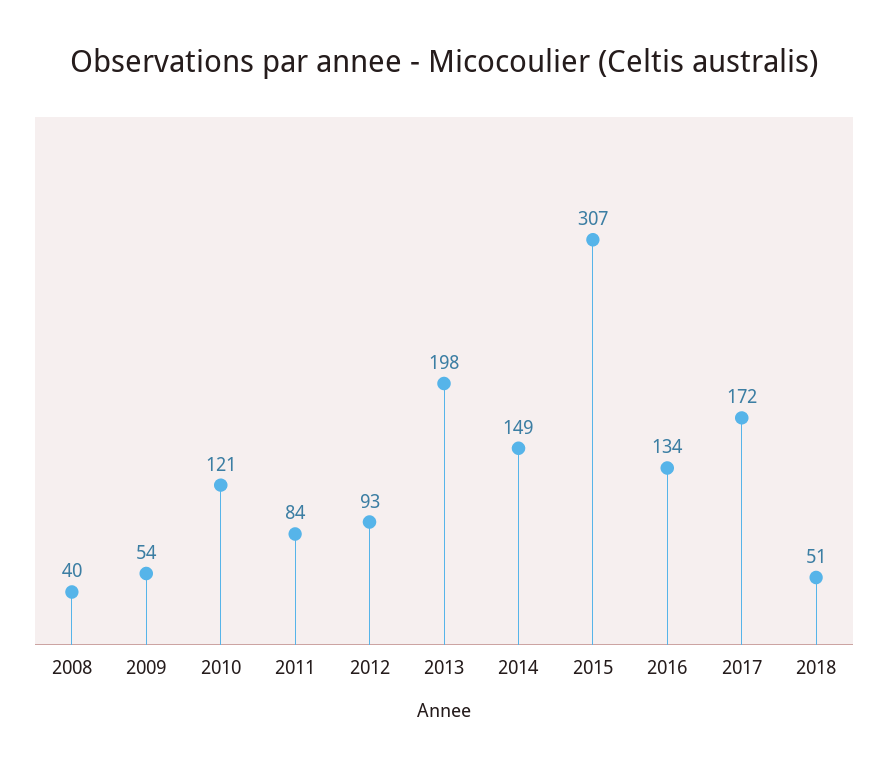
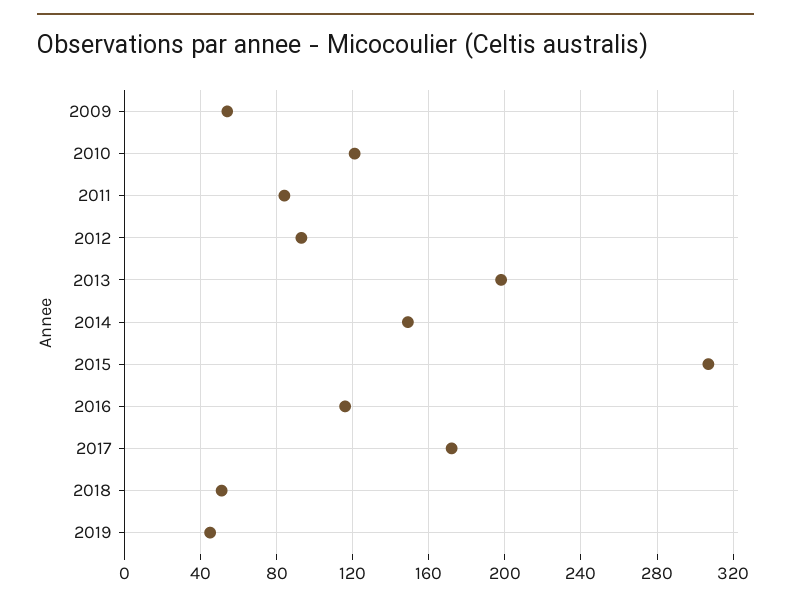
2008: 40 -> none
2016: 134 -> 115
2019: none -> 45

